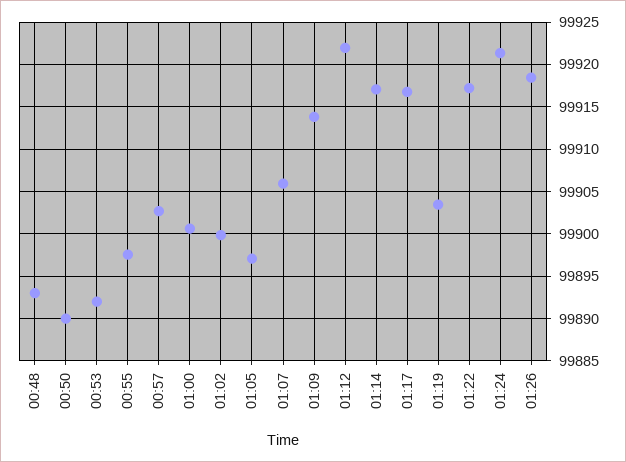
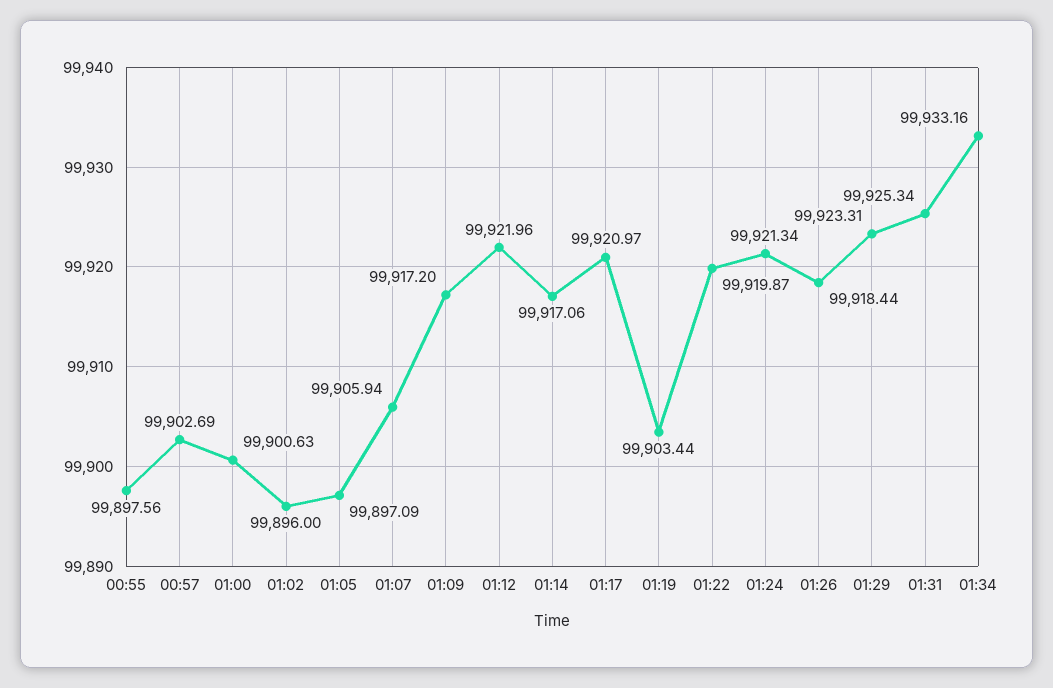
00:48: 99893 -> none
00:50: 99890 -> none
00:53: 99892 -> none
01:02: 99900 -> 99896
01:09: 99914 -> 99917.2
01:17: 99917 -> 99920.97
01:22: 99917 -> 99919.87
01:29: none -> 99923.31
01:31: none -> 99925.34
01:34: none -> 99933.16

